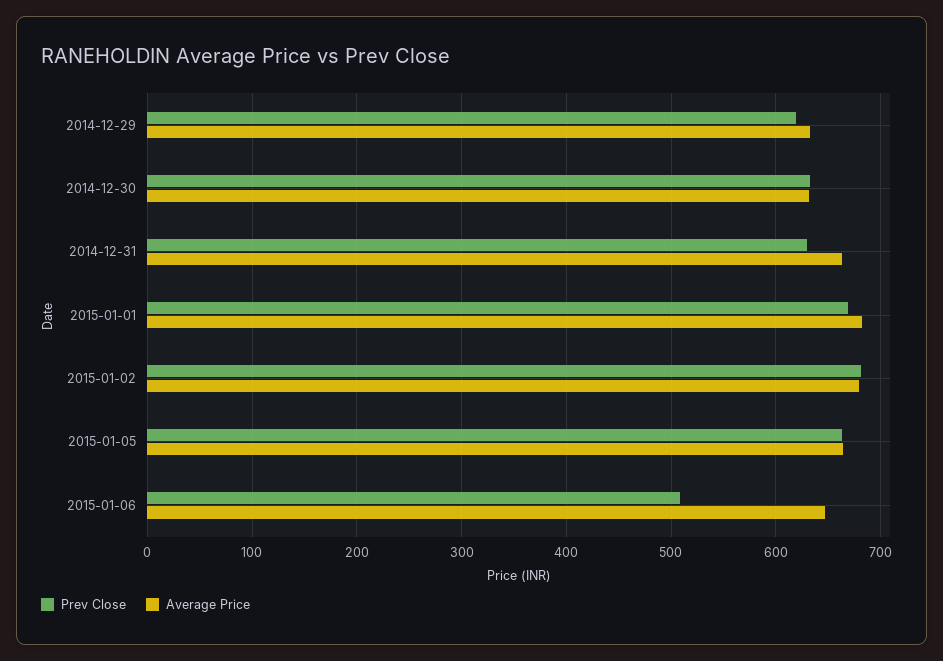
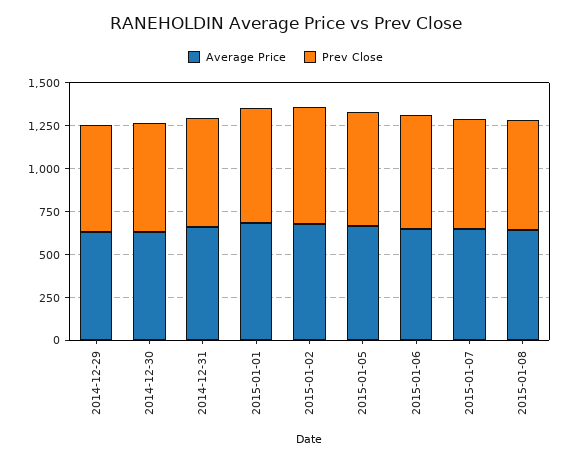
Prev Close, 2015-01-06: 510 -> 650
Average Price, 2015-01-07: none -> 650
Prev Close, 2015-01-07: none -> 650
Average Price, 2015-01-08: none -> 650
Prev Close, 2015-01-08: none -> 650

